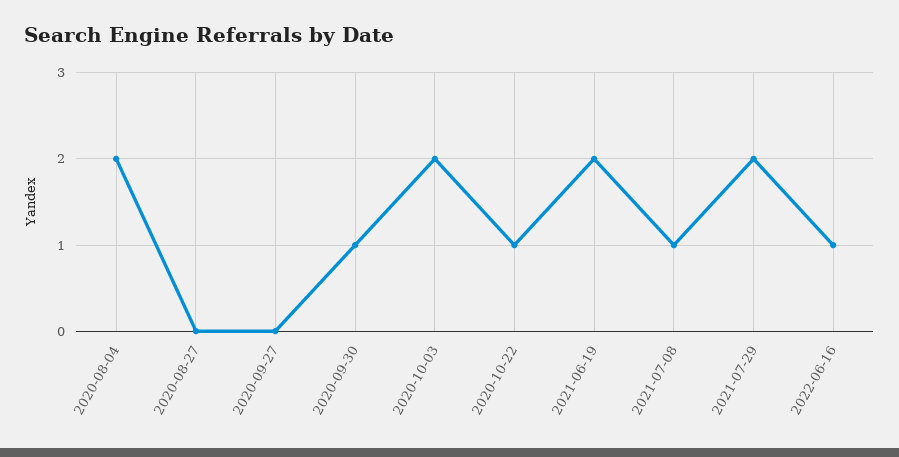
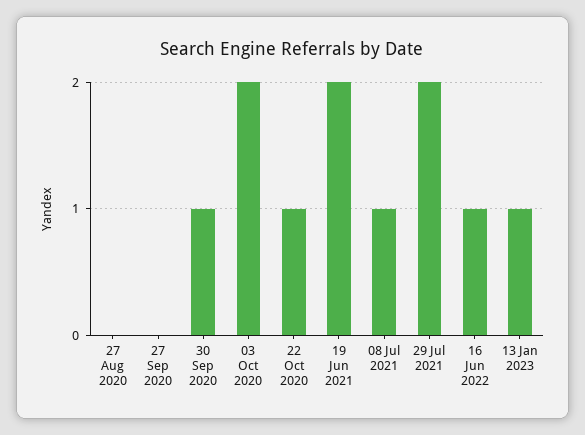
2020-08-04: 2 -> none
13 Jan 2023: none -> 1

